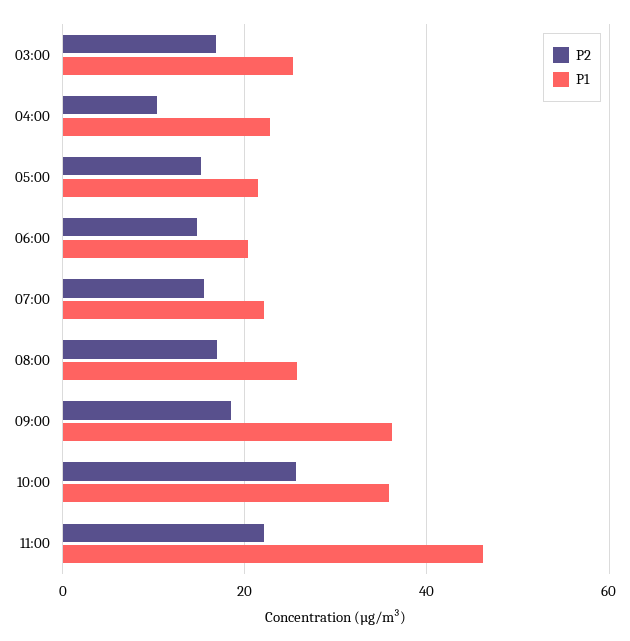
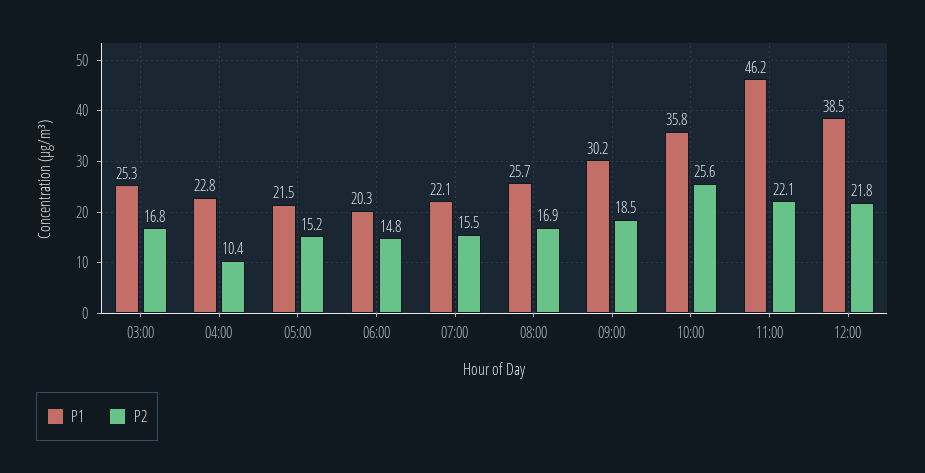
P1, 09:00: 36 -> 30.2
P1, 12:00: none -> 38.5
P2, 12:00: none -> 21.8

